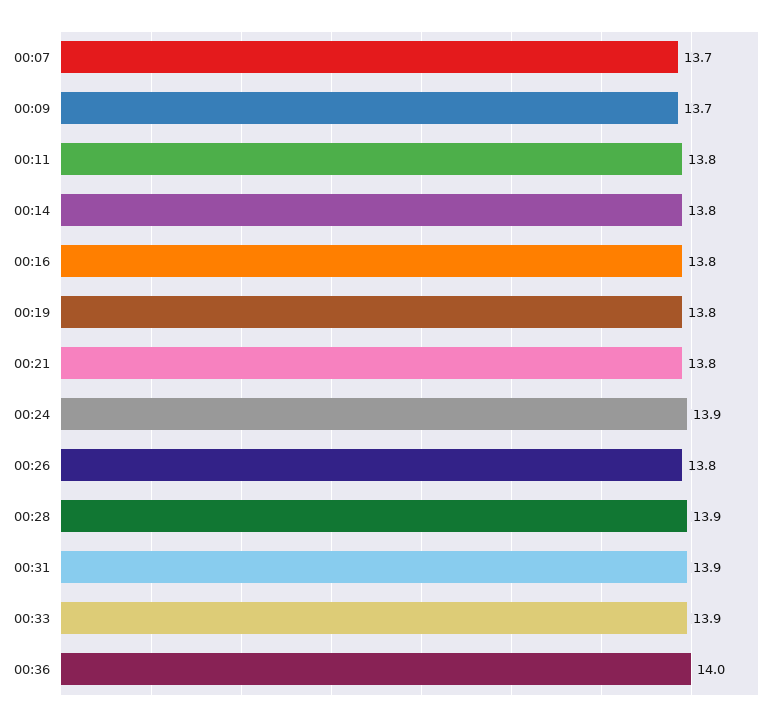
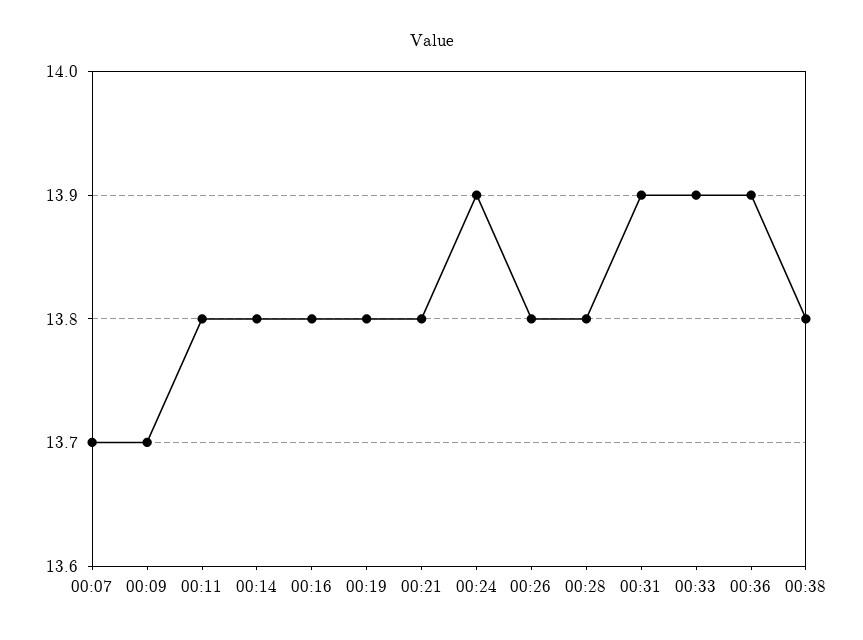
00:28: 13.9 -> 13.8
00:36: 14 -> 13.9
00:38: none -> 13.8

